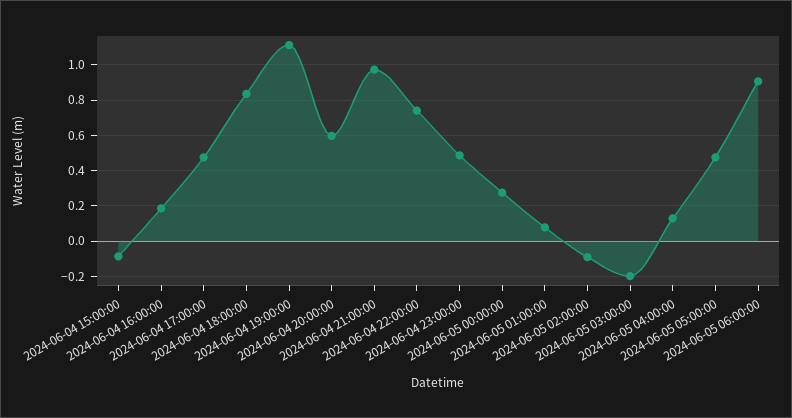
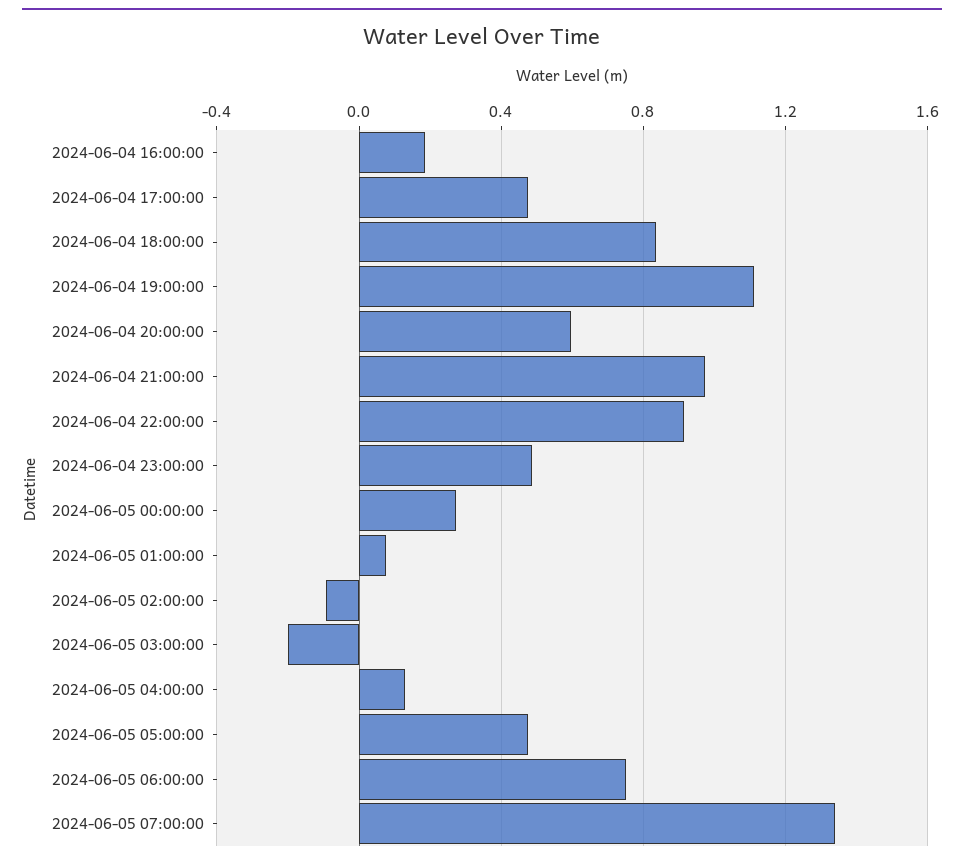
2024-06-04 15:00:00: -0.1 -> none
2024-06-04 22:00:00: 0.75 -> 0.9
2024-06-05 06:00:00: 0.9 -> 0.75
2024-06-05 07:00:00: none -> 1.35

